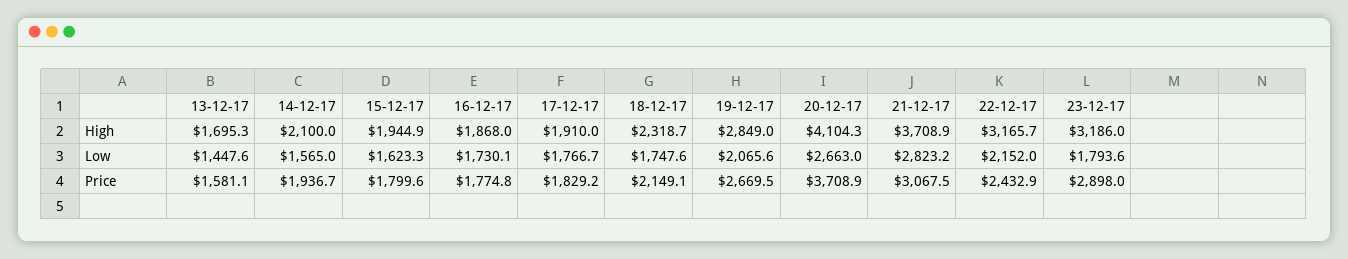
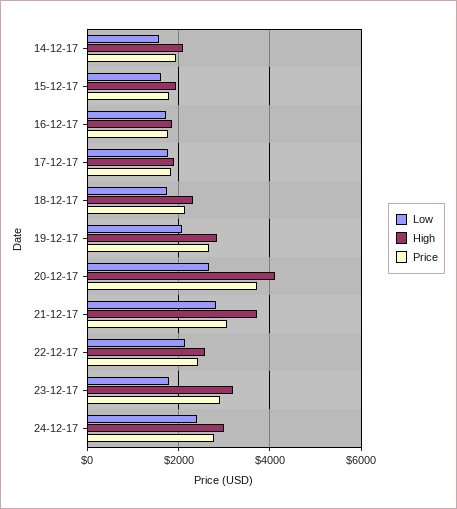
High, 13-12-17: 1695.3 -> none
High, 22-12-17: 3165.7 -> 2600
Low, 13-12-17: 1447.6 -> none
Price, 13-12-17: 1581.1 -> none
Low, 24-12-17: none -> 2400
High, 24-12-17: none -> 3000
Price, 24-12-17: none -> 2800

